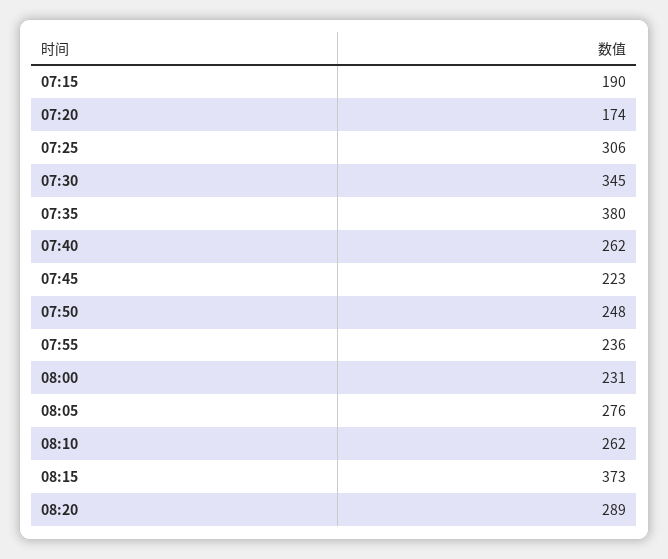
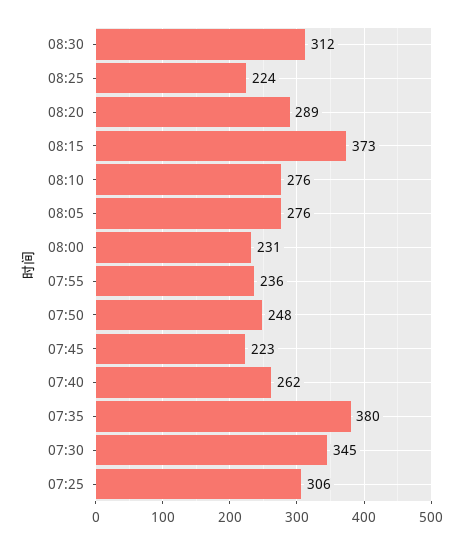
07:15: 190 -> none
07:20: 174 -> none
08:10: 262 -> 276
08:30: none -> 312
08:25: none -> 224

